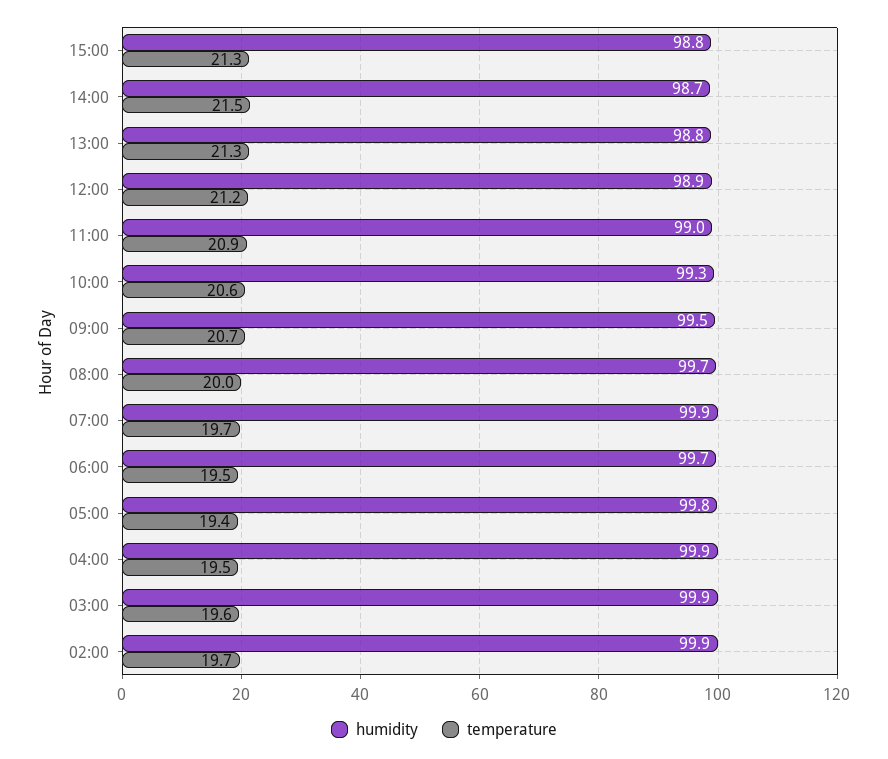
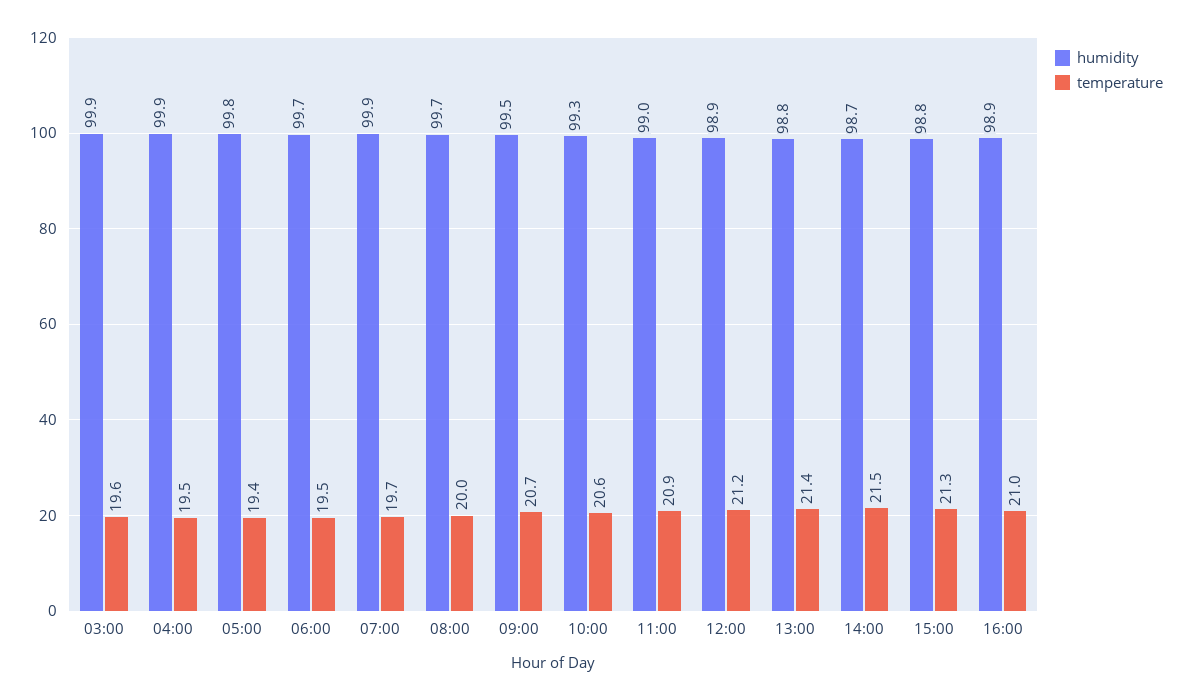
temperature, 13:00: 21.3 -> 21.4
humidity, 02:00: 99.9 -> none
temperature, 02:00: 19.7 -> none
humidity, 16:00: none -> 98.9
temperature, 16:00: none -> 21

